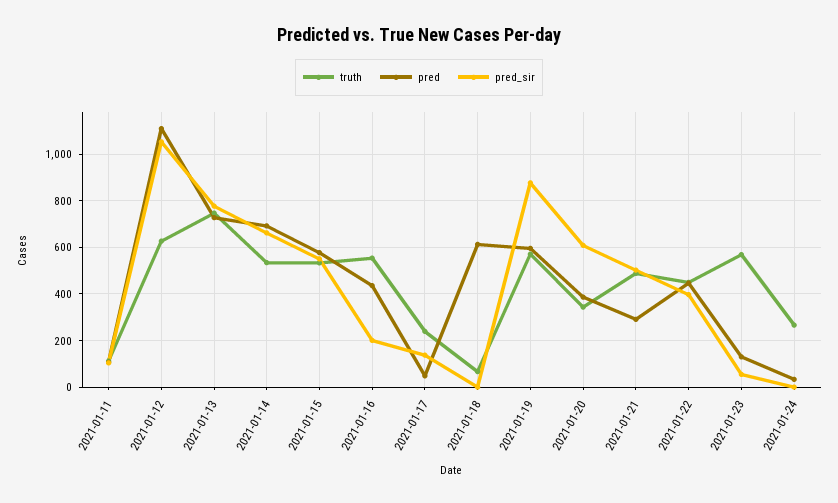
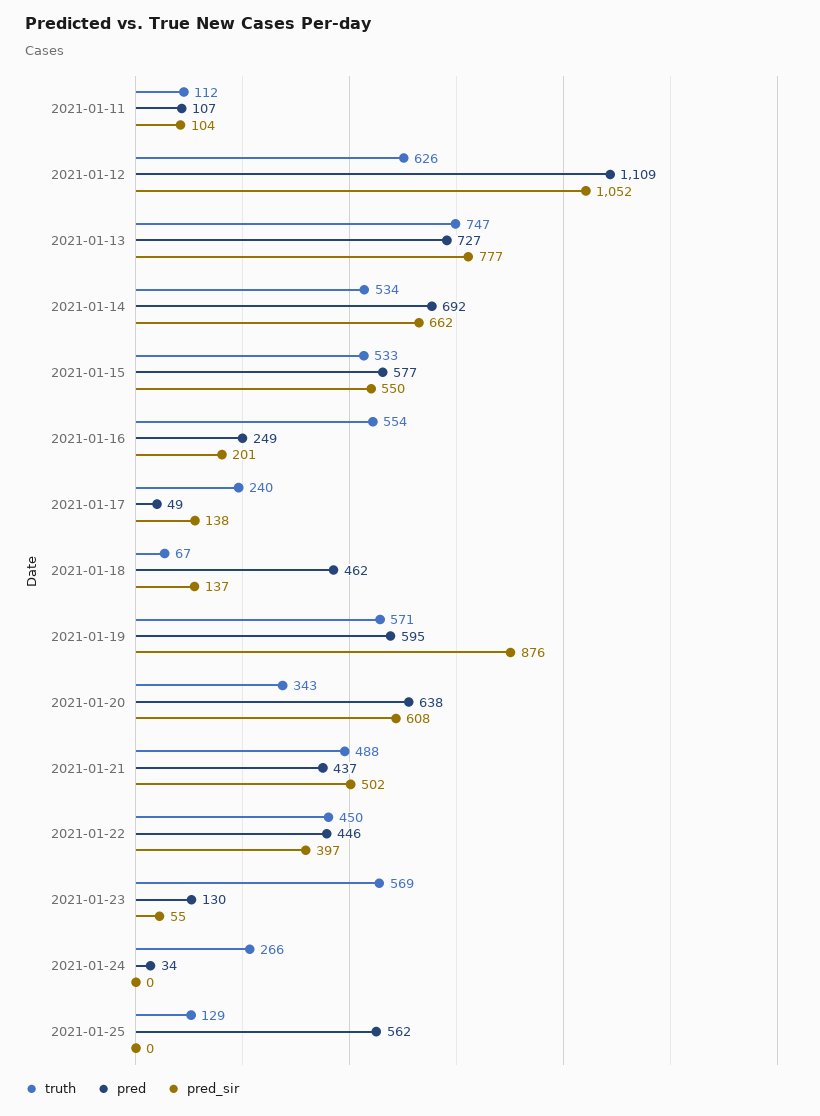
pred, 2021-01-16: 450 -> 249
pred, 2021-01-18: 600 -> 462
pred_sir, 2021-01-18: 0 -> 137
pred, 2021-01-20: 400 -> 638
pred, 2021-01-21: 300 -> 437
truth, 2021-01-25: none -> 129
pred, 2021-01-25: none -> 562
pred_sir, 2021-01-25: none -> 0

